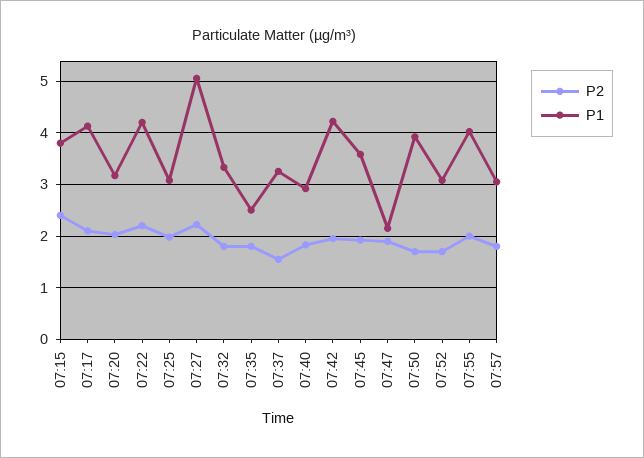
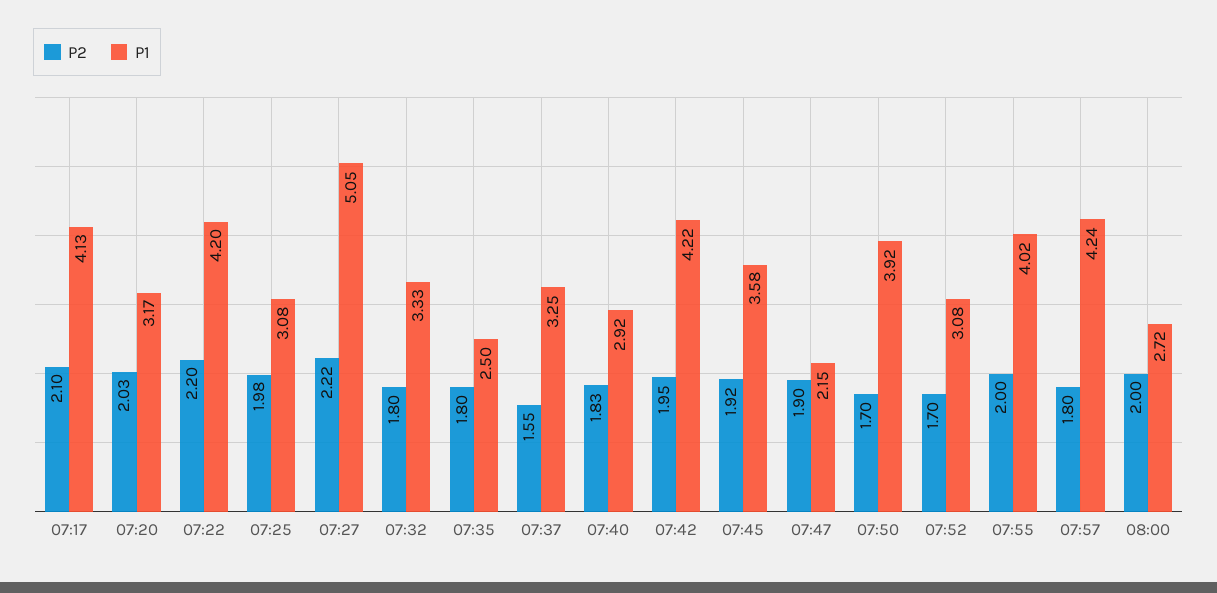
P2, 07:15: 2.4 -> none
P1, 07:15: 3.8 -> none
P1, 07:57: 3 -> 4.24
P2, 08:00: none -> 2
P1, 08:00: none -> 2.72

